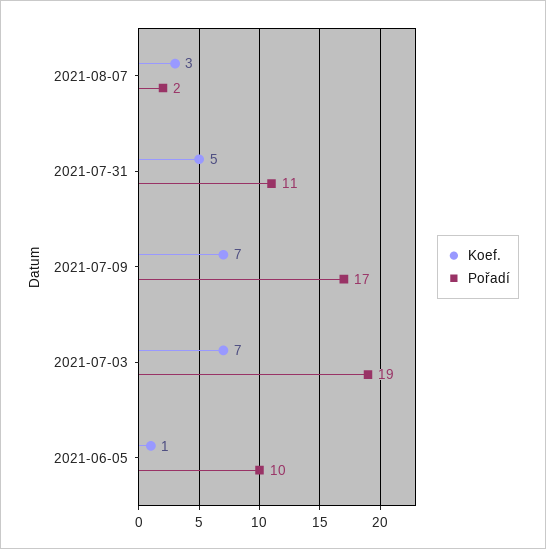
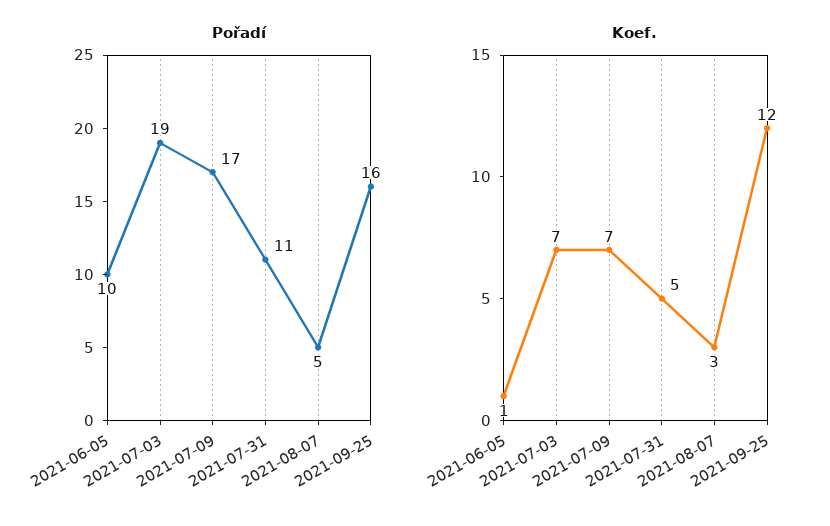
Pořadí, 2021-08-07: 2 -> 5
Pořadí, 2021-09-25: none -> 16
Koef., 2021-09-25: none -> 12

